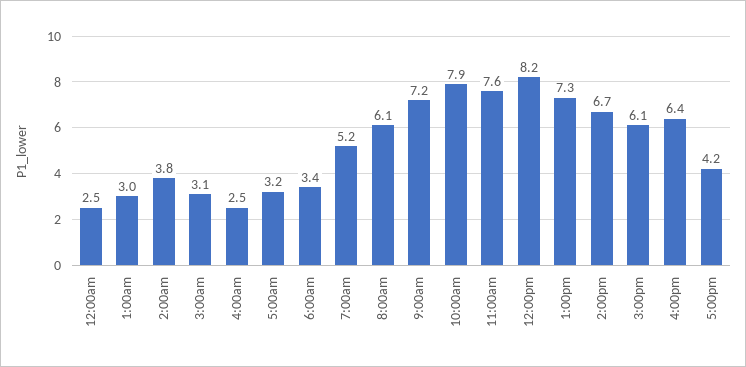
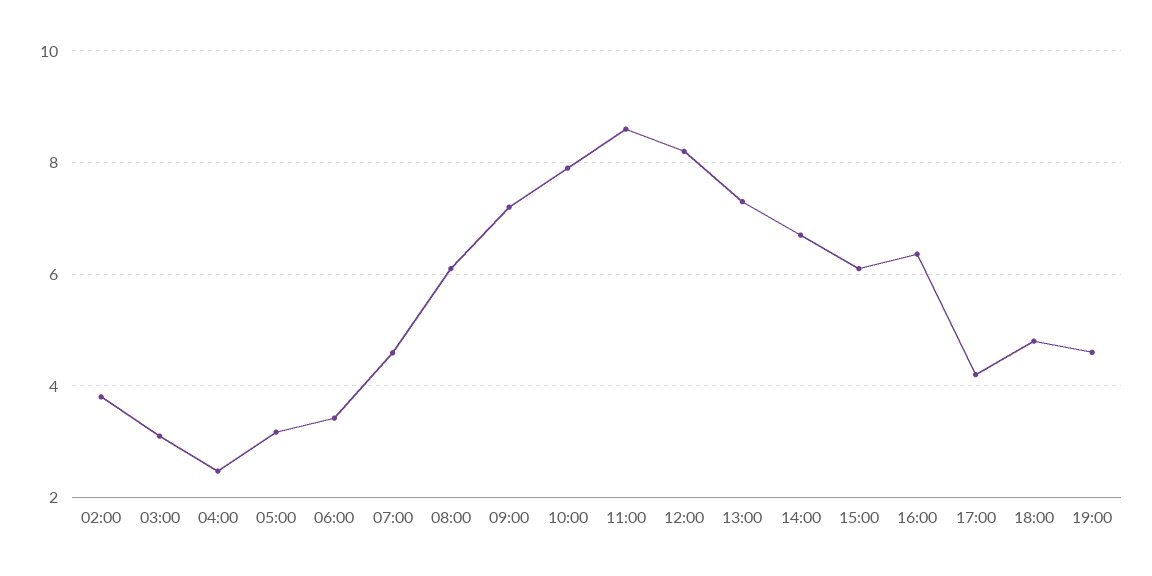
12:00am: 2.5 -> none
1:00am: 3 -> none
7:00am: 5.2 -> 4.6
11:00am: 7.6 -> 8.6
18:00: none -> 4.8
19:00: none -> 4.6

